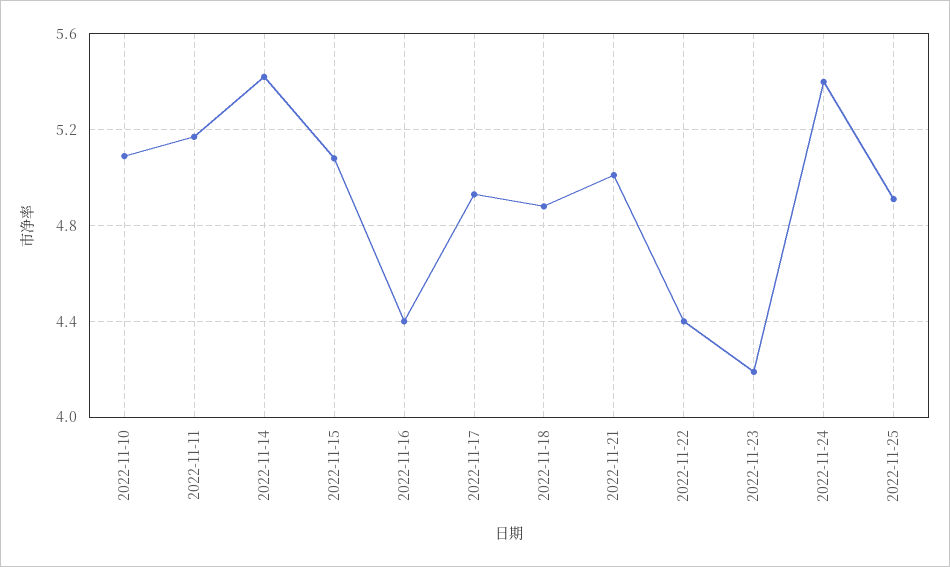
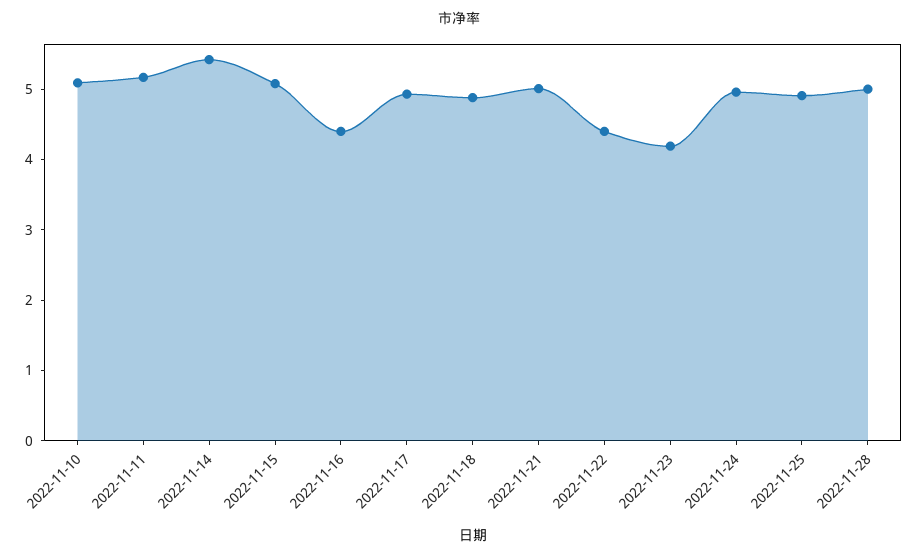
2022-11-24: 5.4 -> 5
2022-11-28: none -> 5

